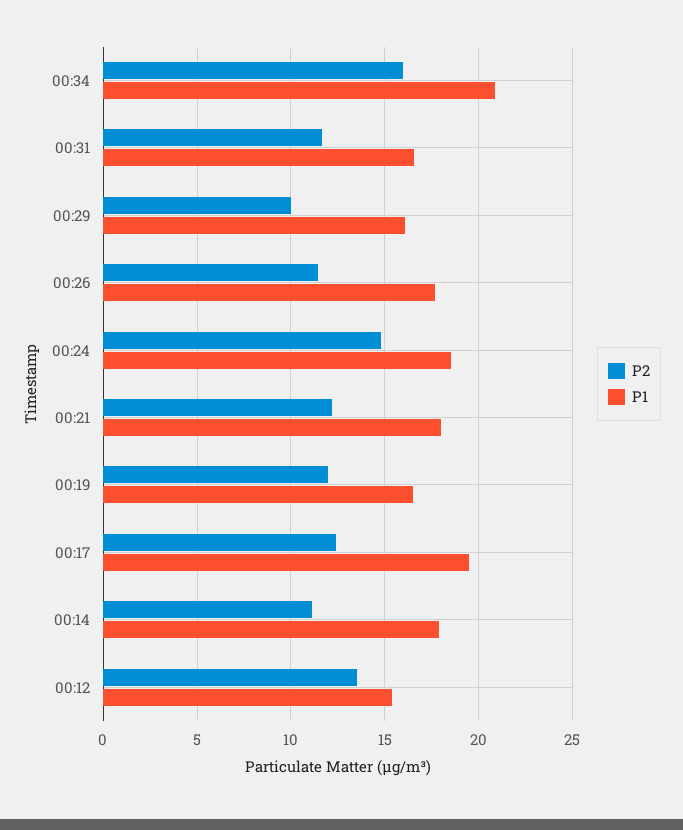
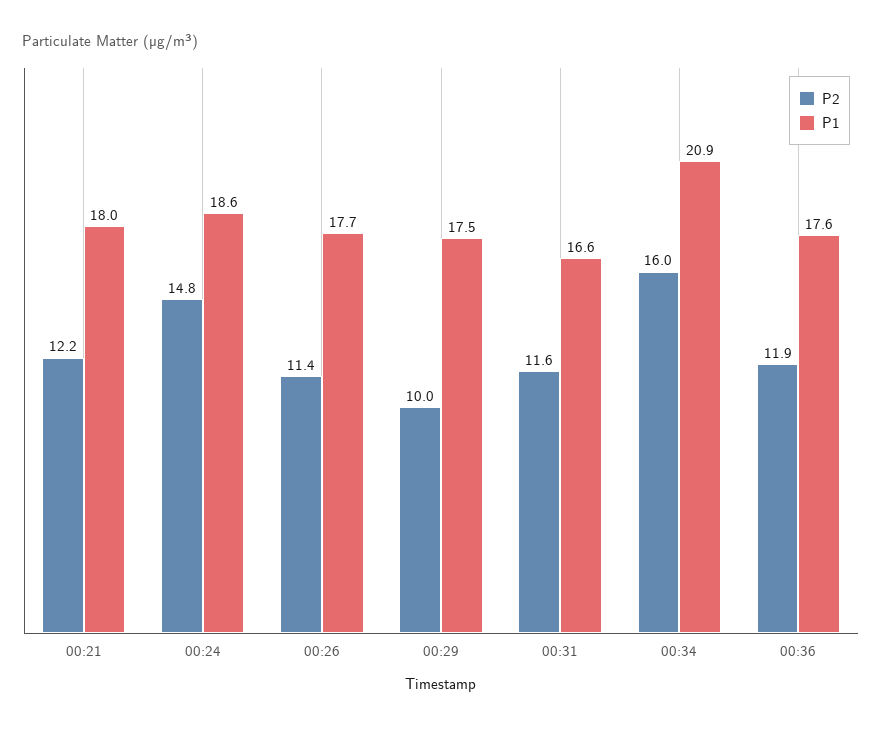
P1, 00:29: 16 -> 17.5
P2, 00:19: 12 -> none
P1, 00:19: 16.5 -> none
P2, 00:17: 12.5 -> none
P1, 00:17: 19.5 -> none
P2, 00:14: 11 -> none
P1, 00:14: 18 -> none
P2, 00:12: 13.5 -> none
P1, 00:12: 15.5 -> none
P2, 00:36: none -> 11.9
P1, 00:36: none -> 17.6

